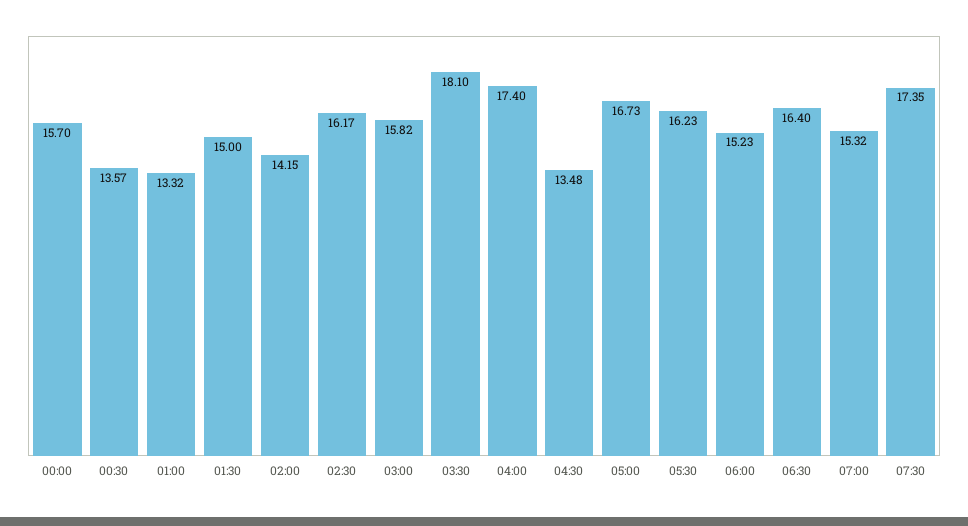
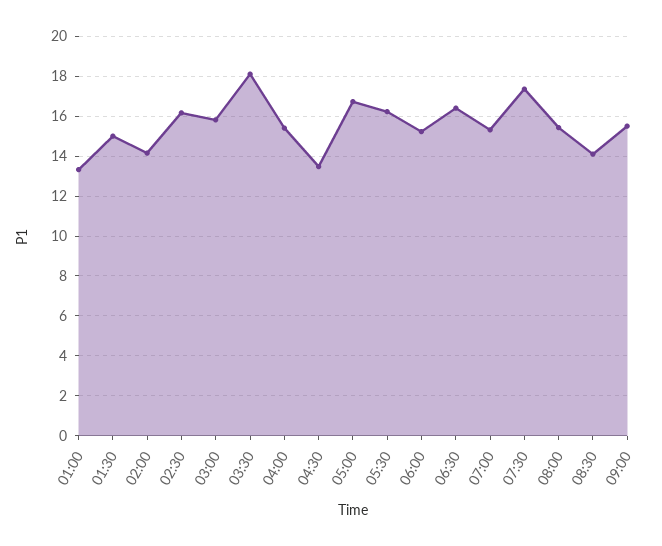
00:00: 15.7 -> none
00:30: 13.57 -> none
04:00: 17.4 -> 15.5
08:00: none -> 15.5
08:30: none -> 14
09:00: none -> 15.5

